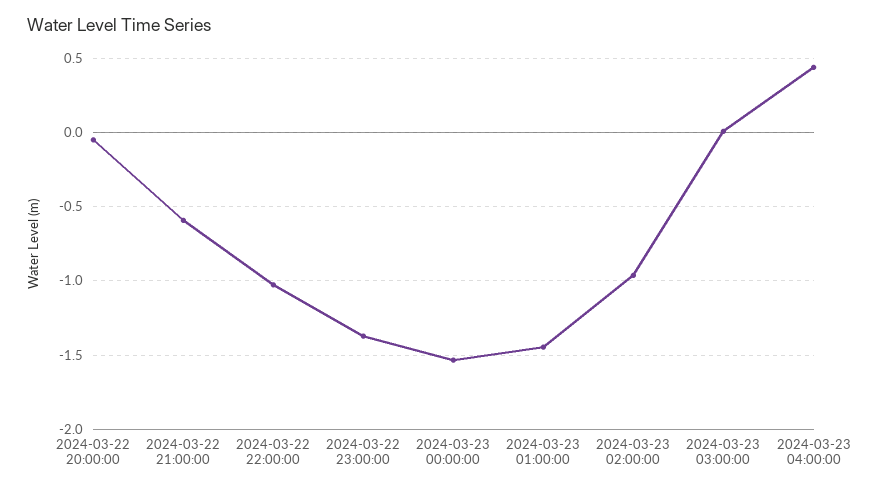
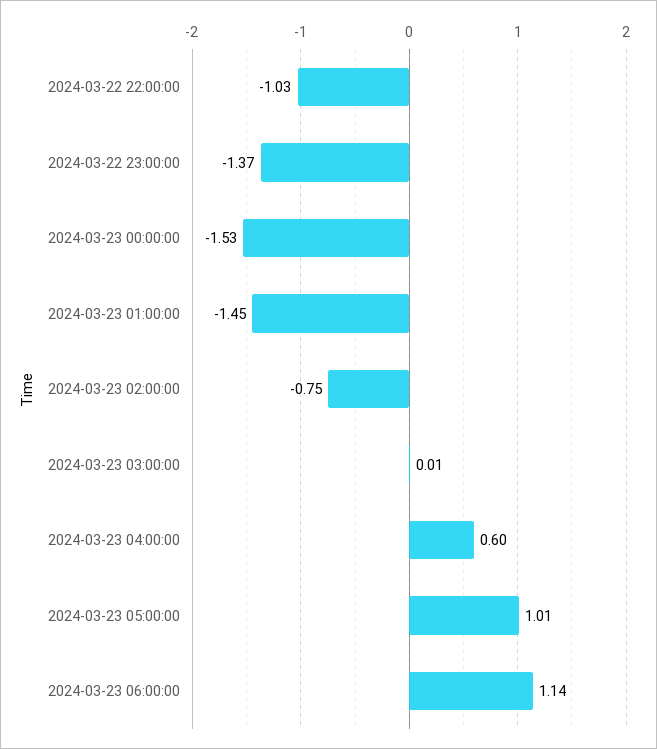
2024-03-22 20:00:00: -0.05 -> none
2024-03-22 21:00:00: -0.6 -> none
2024-03-23 02:00:00: -0.95 -> -0.75
2024-03-23 04:00:00: 0.45 -> 0.6
2024-03-23 05:00:00: none -> 1.01
2024-03-23 06:00:00: none -> 1.14

